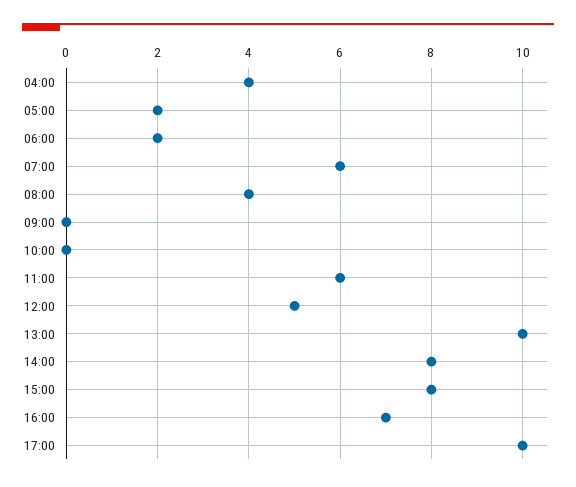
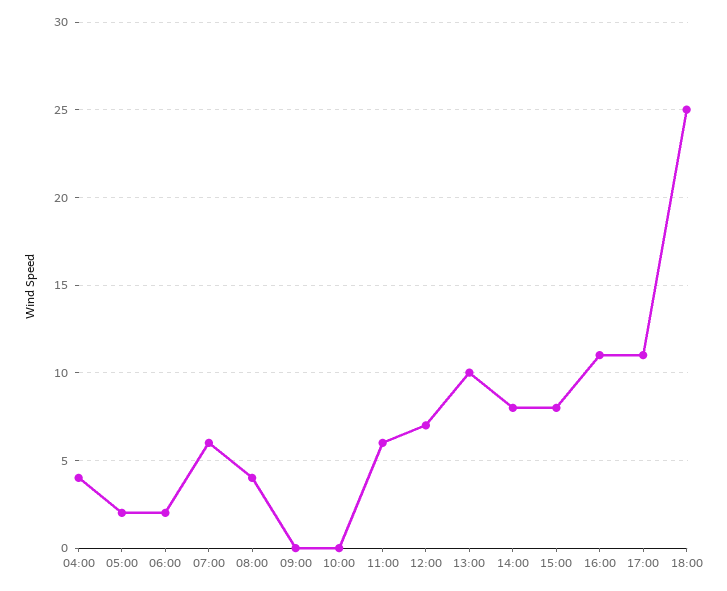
12:00: 5 -> 7
16:00: 7 -> 11
17:00: 10 -> 11
18:00: none -> 25

